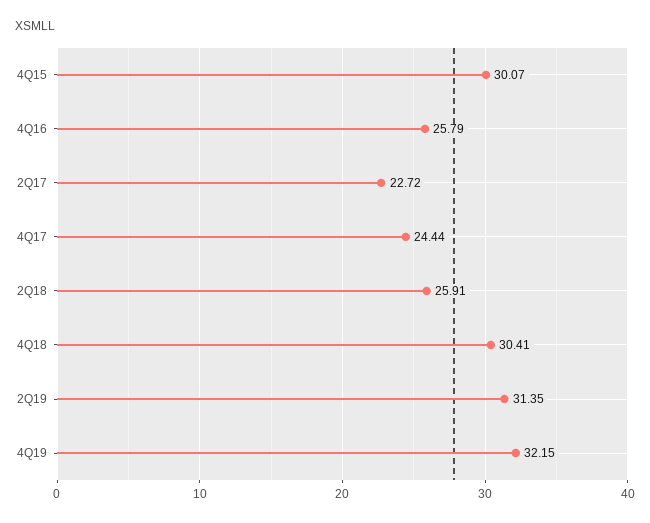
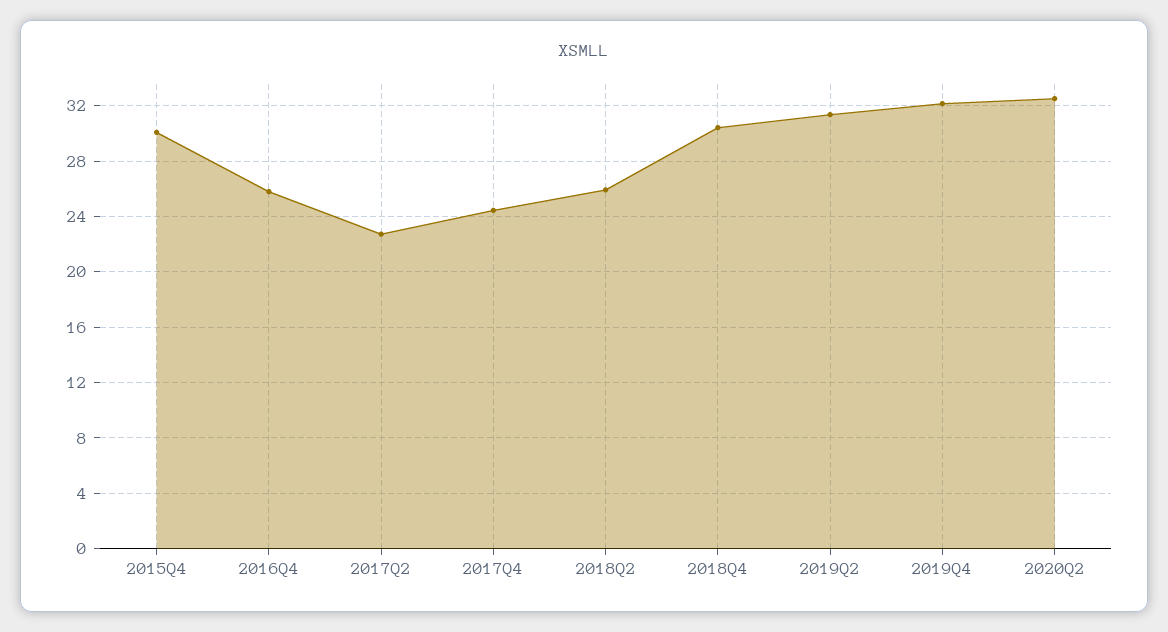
2020Q2: none -> 32.5

